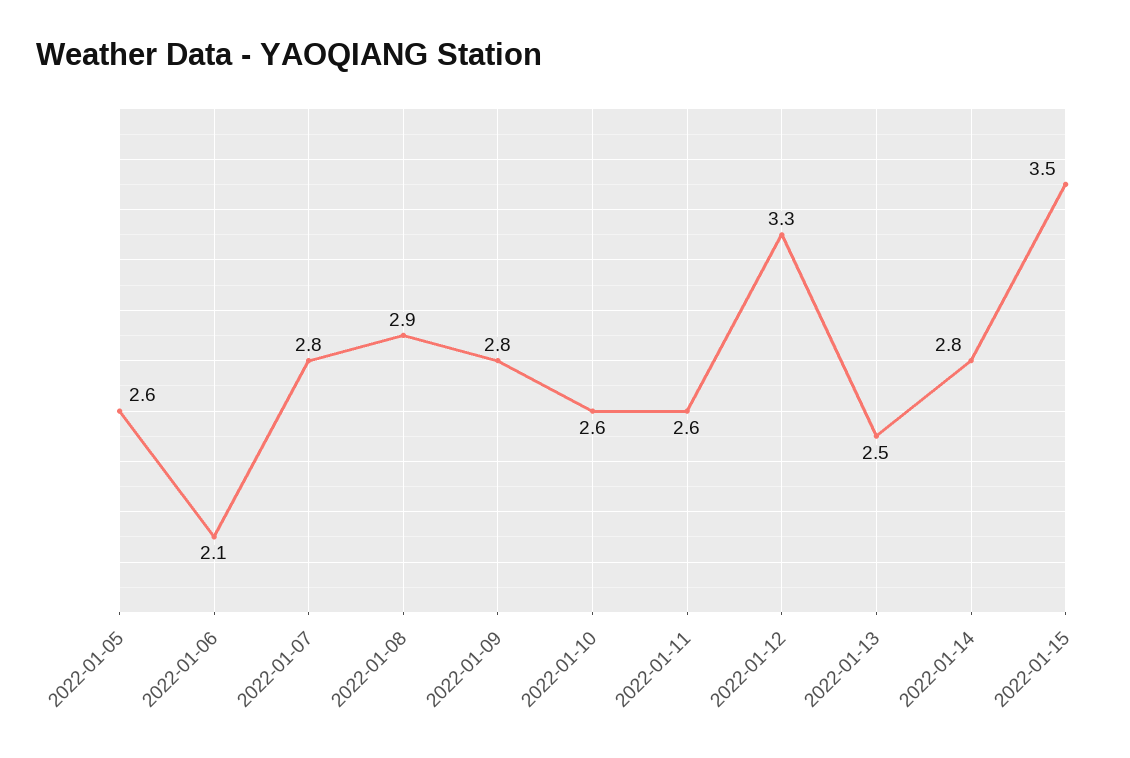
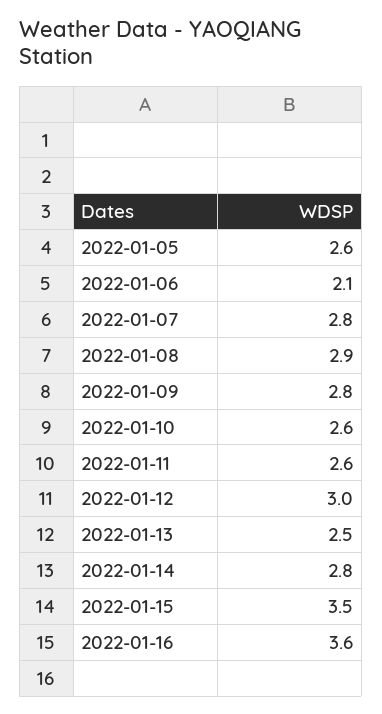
2022-01-12: 3.3 -> 3
2022-01-16: none -> 3.6

